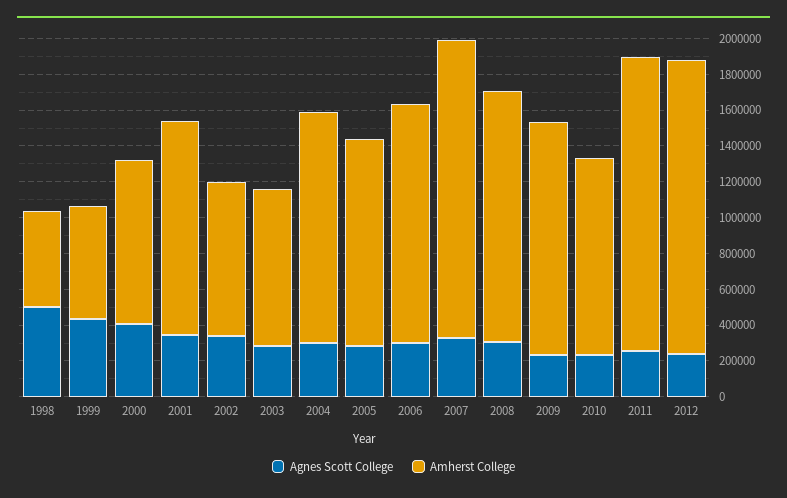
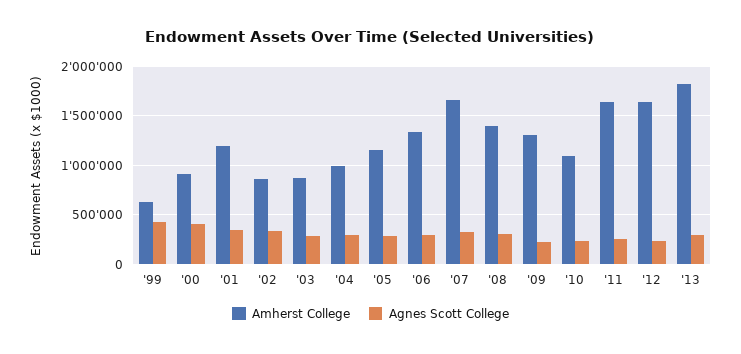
Agnes Scott College, 1998: 500000 -> none
Amherst College, 1998: 550000 -> none
Amherst College, 2004: 1300000 -> 1000000
Amherst College, '13: none -> 1800000
Agnes Scott College, '13: none -> 300000

